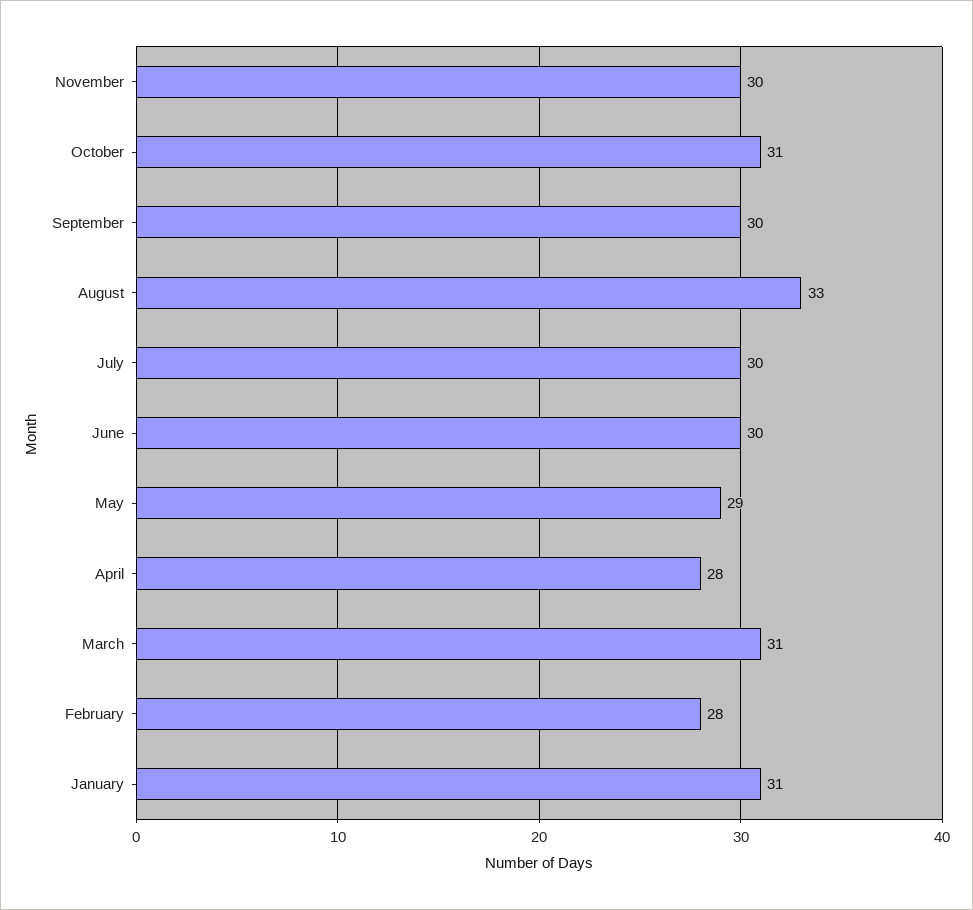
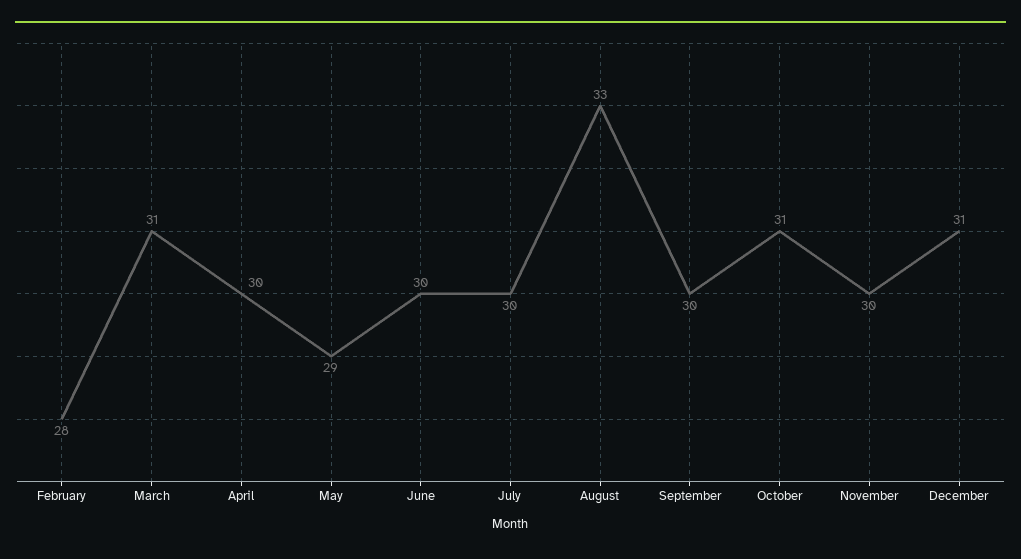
April: 28 -> 30
January: 31 -> none
December: none -> 31

